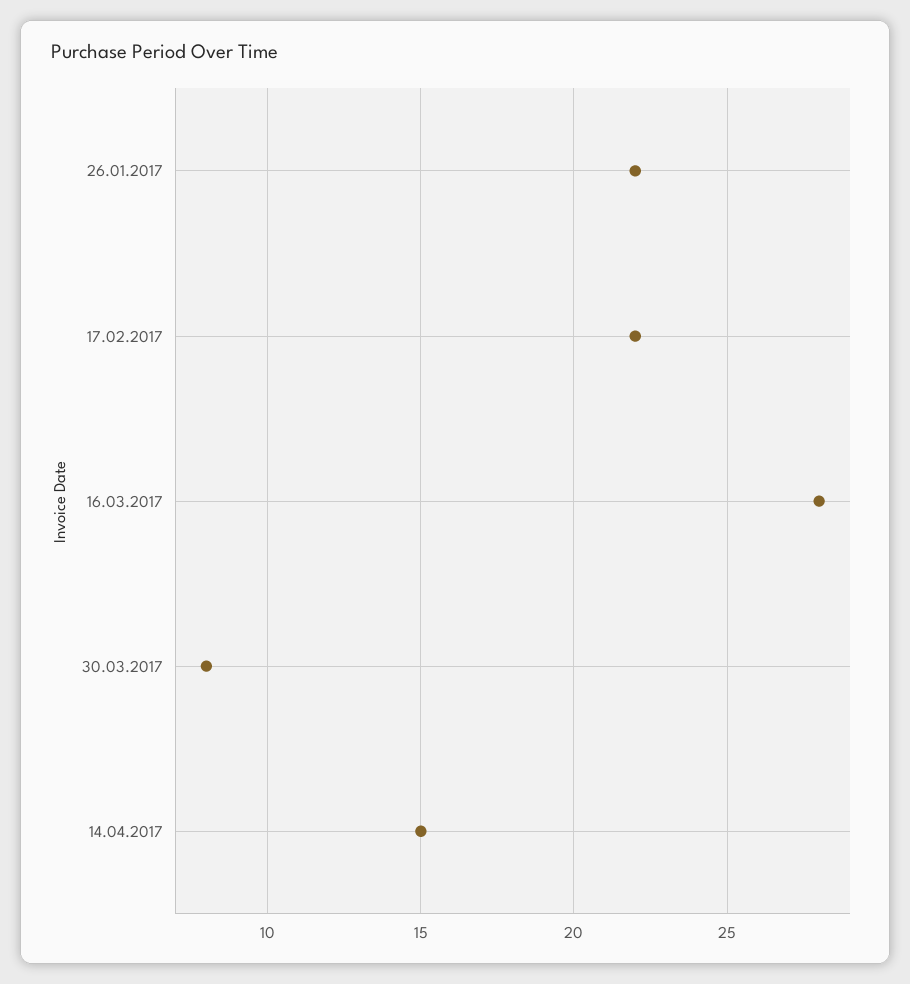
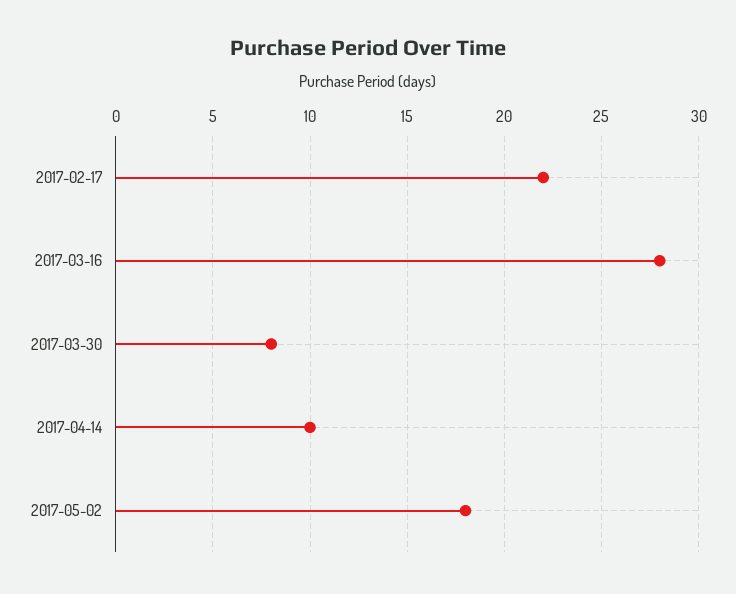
26.01.2017: 22 -> none
14.04.2017: 15 -> 10
2017-05-02: none -> 18

